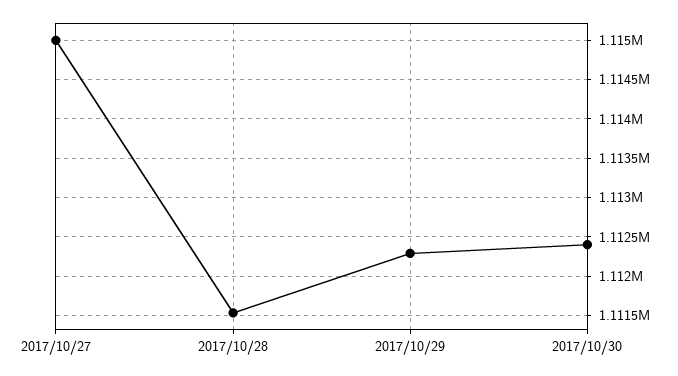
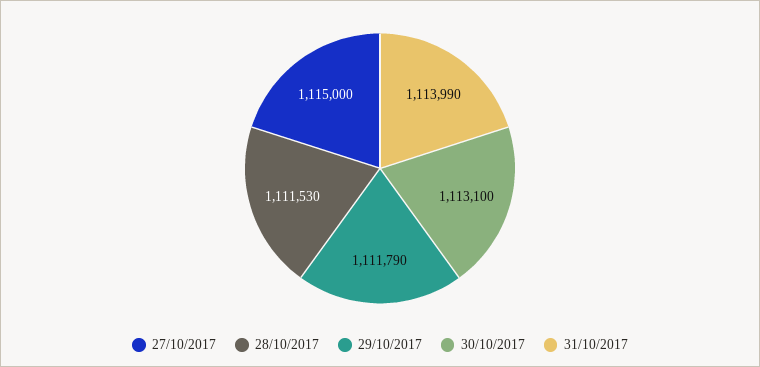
2017/10/29: 1112300 -> 1111790
2017/10/30: 1112400 -> 1113100
31/10/2017: none -> 1113990

